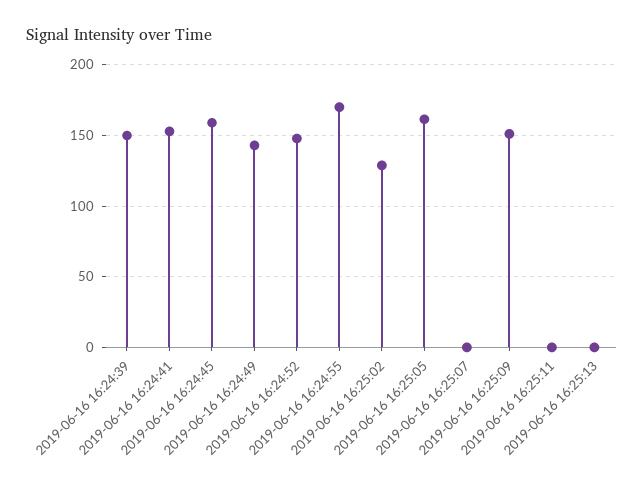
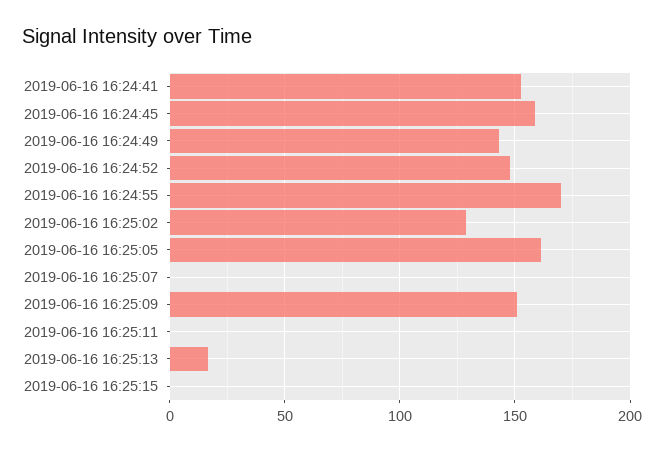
2019-06-16 16:24:39: 150 -> none
2019-06-16 16:25:13: 0 -> 15
2019-06-16 16:25:15: none -> 0

